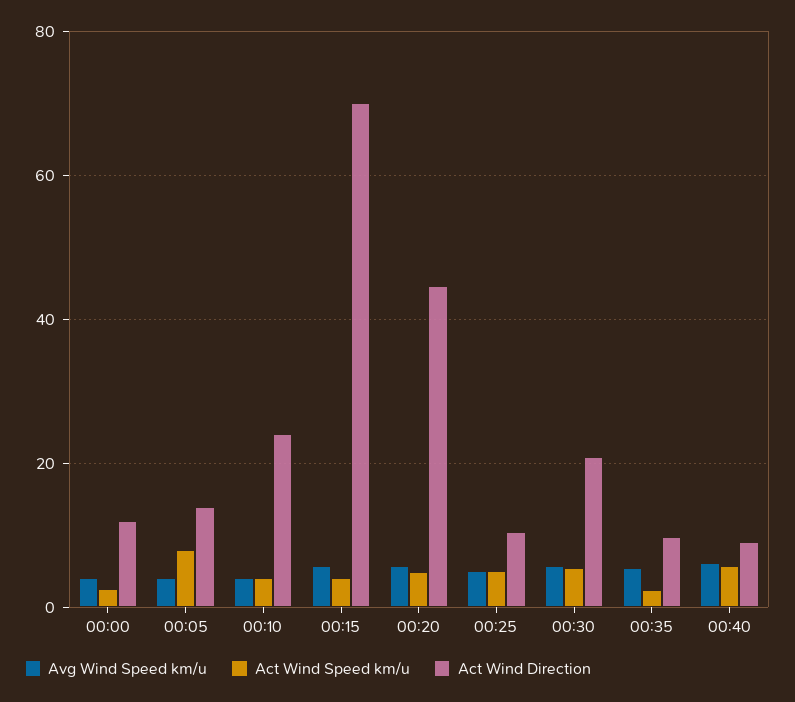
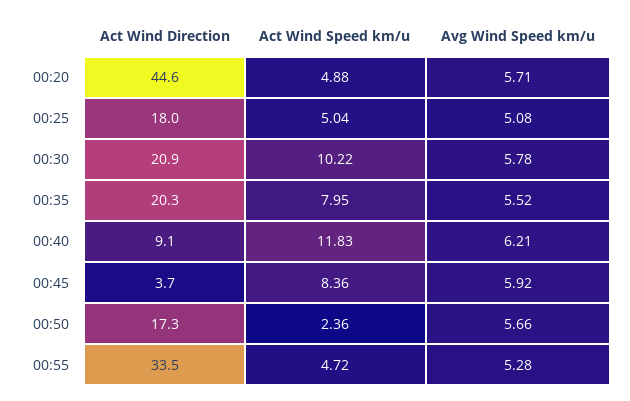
Avg Wind Speed km/u, 00:00: 4 -> none
Act Wind Speed km/u, 00:00: 2 -> none
Act Wind Direction, 00:00: 12 -> none
Avg Wind Speed km/u, 00:05: 4 -> none
Act Wind Speed km/u, 00:05: 8 -> none
Act Wind Direction, 00:05: 14 -> none
Avg Wind Speed km/u, 00:10: 4 -> none
Act Wind Speed km/u, 00:10: 4 -> none
Act Wind Direction, 00:10: 24 -> none
Avg Wind Speed km/u, 00:15: 6 -> none
Act Wind Speed km/u, 00:15: 4 -> none
Act Wind Direction, 00:15: 70 -> none
Act Wind Direction, 00:25: 10 -> 18
Act Wind Speed km/u, 00:30: 6 -> 10.22
Act Wind Speed km/u, 00:35: 2 -> 7.95
Act Wind Direction, 00:35: 10 -> 20.3
Act Wind Speed km/u, 00:40: 6 -> 11.83
Act Wind Direction, 00:45: none -> 3.7
Act Wind Speed km/u, 00:45: none -> 8.36
Avg Wind Speed km/u, 00:45: none -> 5.92
Act Wind Direction, 00:50: none -> 17.3
Act Wind Speed km/u, 00:50: none -> 2.36
Avg Wind Speed km/u, 00:50: none -> 5.66
Act Wind Direction, 00:55: none -> 33.5
Act Wind Speed km/u, 00:55: none -> 4.72
Avg Wind Speed km/u, 00:55: none -> 5.28

